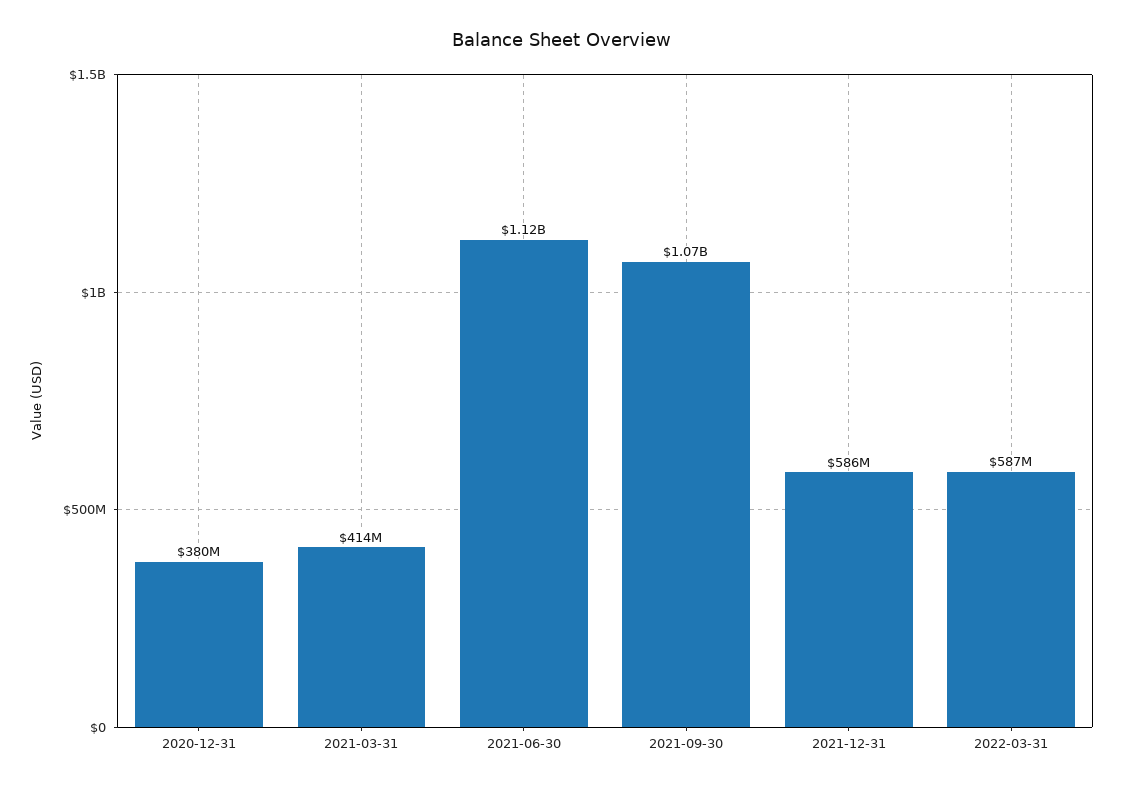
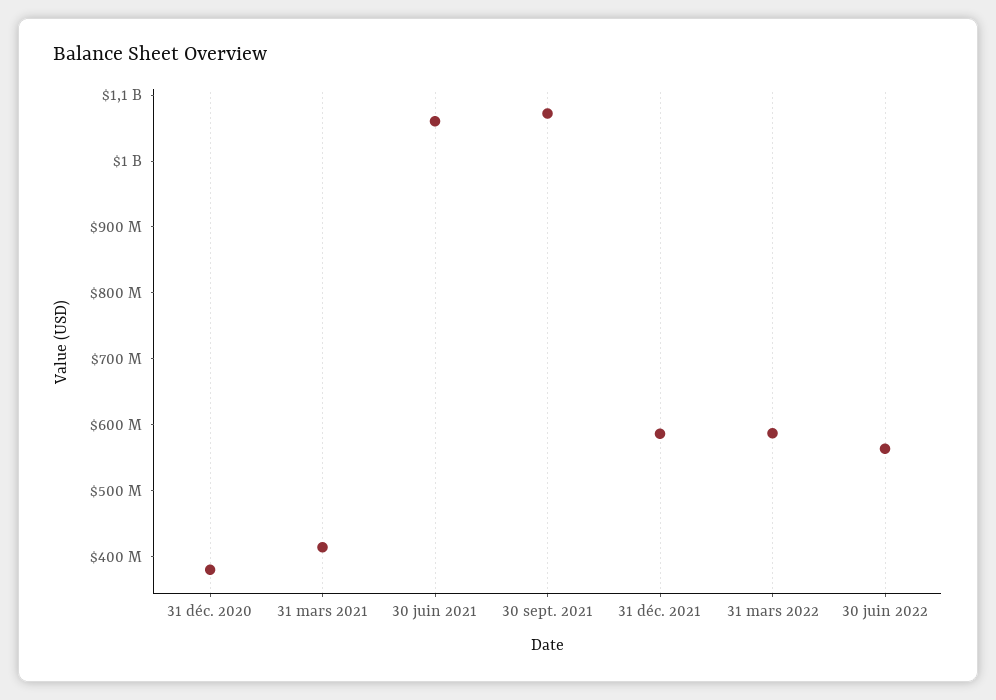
2021-06-30: 1120000000 -> 1060000000
30 juin 2022: none -> 560000000

